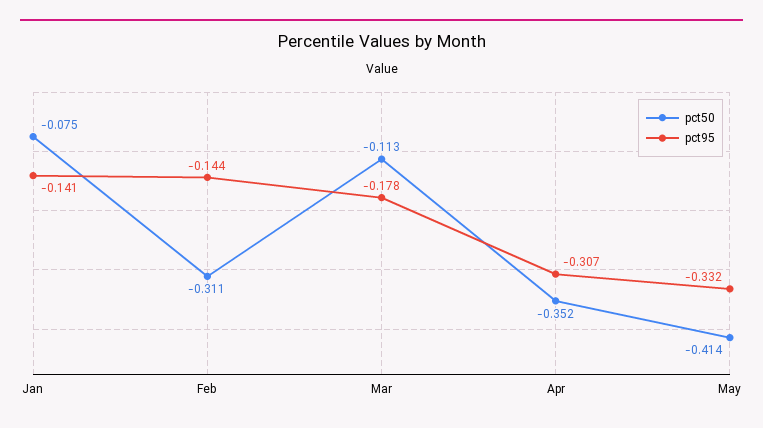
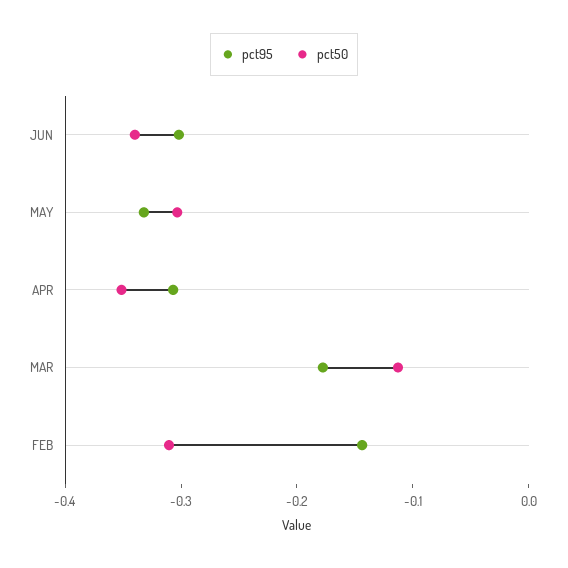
pct50, Jan: -0.075 -> none
pct95, Jan: -0.141 -> none
pct50, May: -0.414 -> -0.3
pct95, JUN: none -> -0.3
pct50, JUN: none -> -0.34

